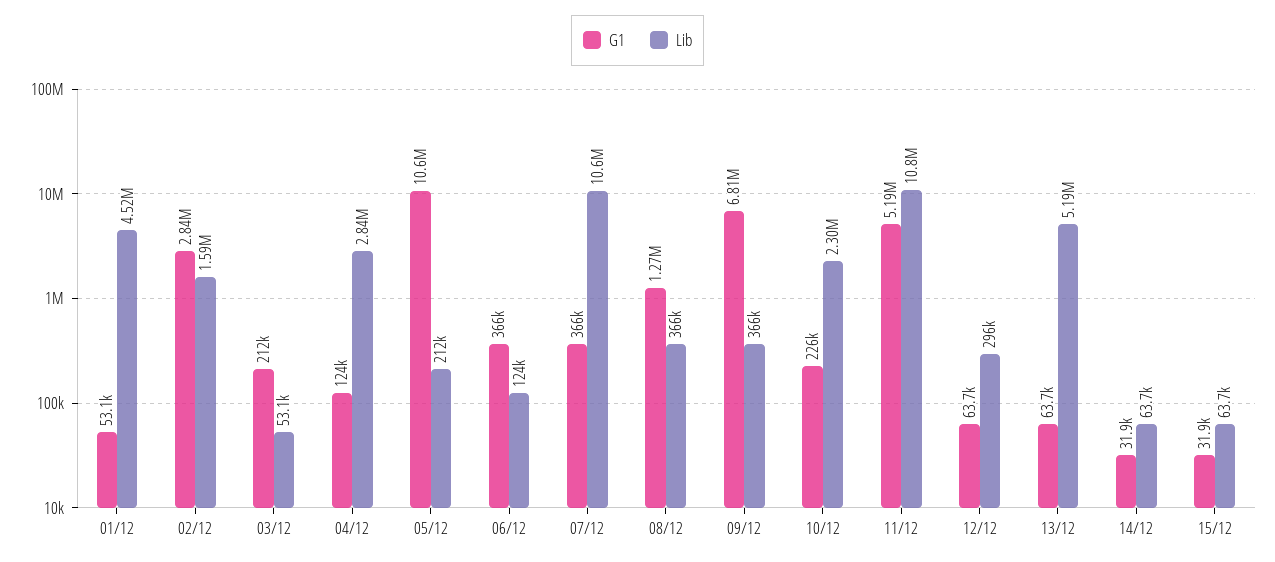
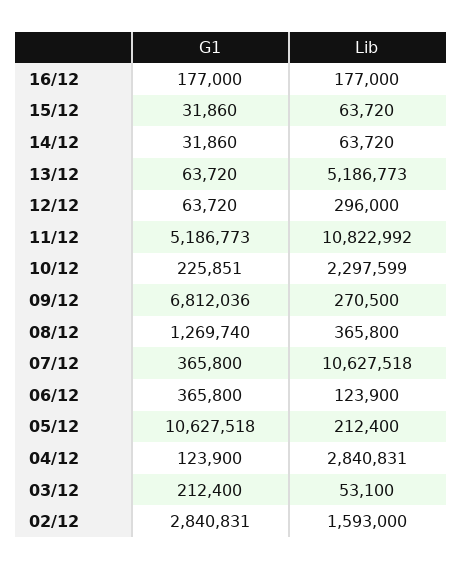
G1, 01/12: 53100 -> none
Lib, 01/12: 4520000 -> none
Lib, 09/12: 366000 -> 270500
G1, 16/12: none -> 177000
Lib, 16/12: none -> 177000

